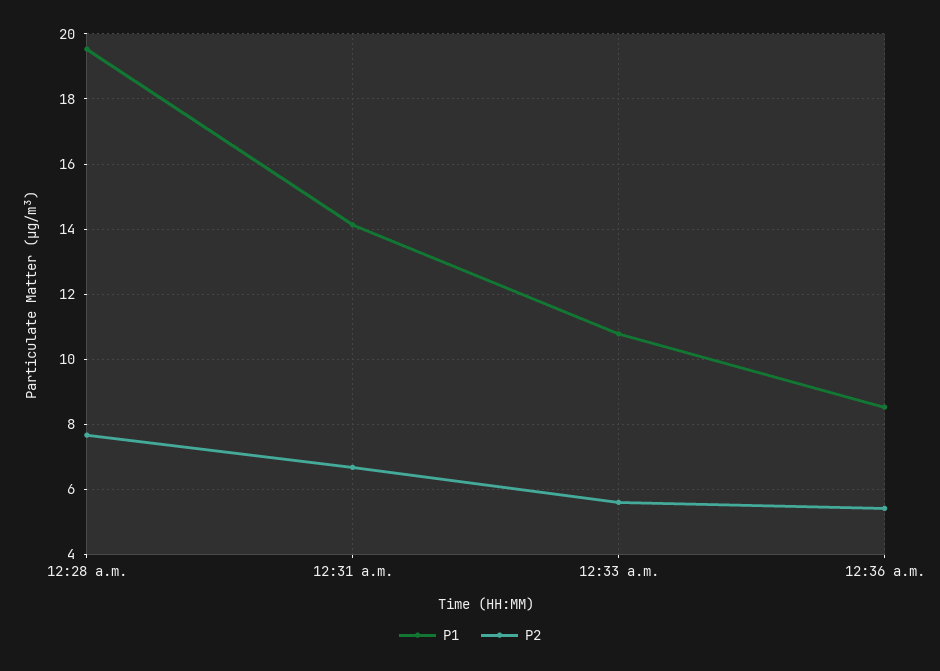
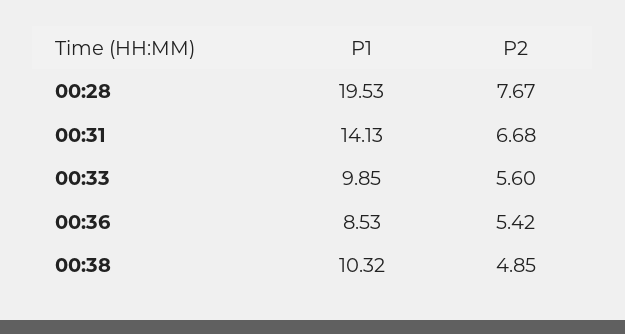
P1, 12:33 a.m.: 10.8 -> 9.85
P1, 00:38: none -> 10.32
P2, 00:38: none -> 4.85

